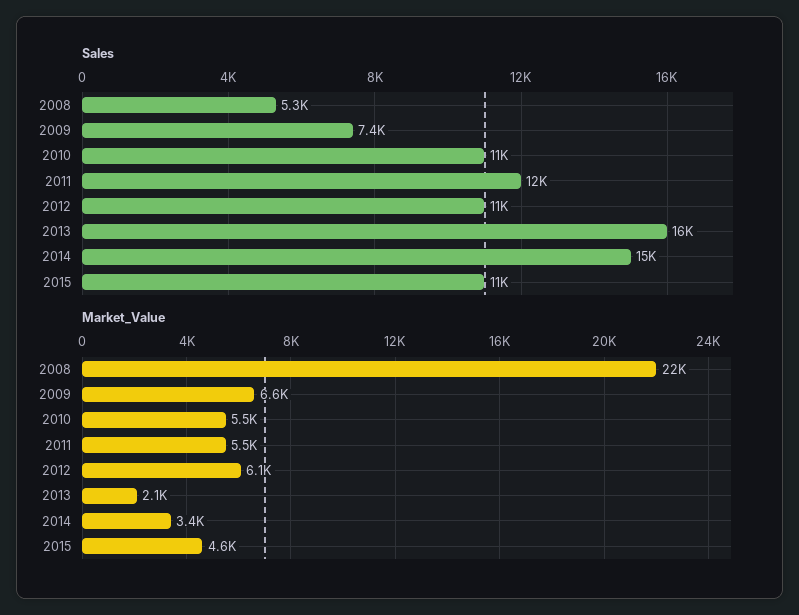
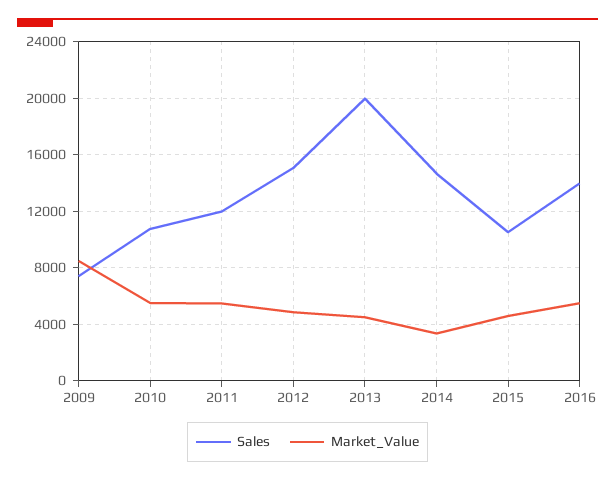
Sales, 2008: 5300 -> none
Sales, 2012: 11000 -> 15000
Sales, 2013: 16000 -> 20000
Market_Value, 2008: 22000 -> none
Market_Value, 2009: 6600 -> 8500
Market_Value, 2012: 6100 -> 5000
Market_Value, 2013: 2100 -> 4500
Sales, 2016: none -> 14000
Market_Value, 2016: none -> 5500

